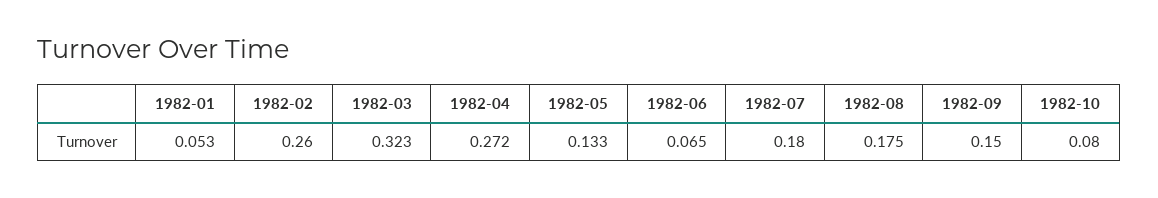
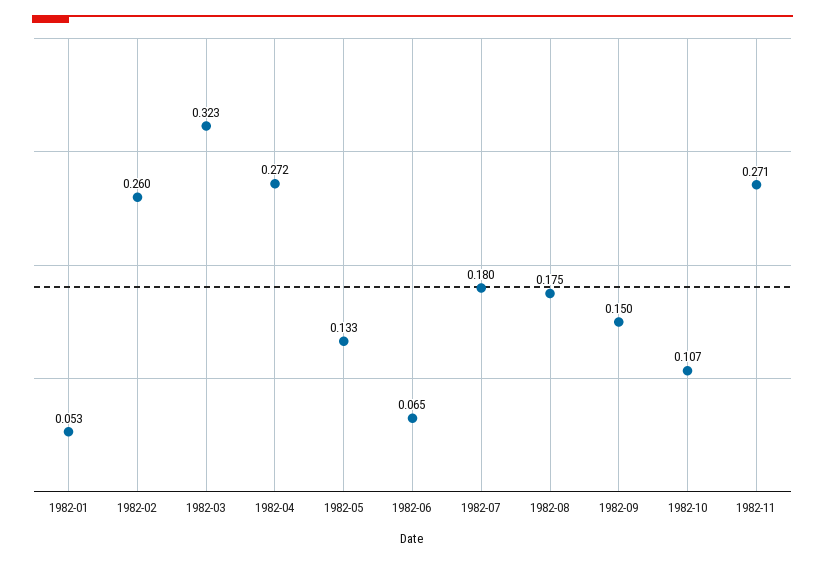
1982-10: 0.08 -> 0.107
1982-11: none -> 0.271

